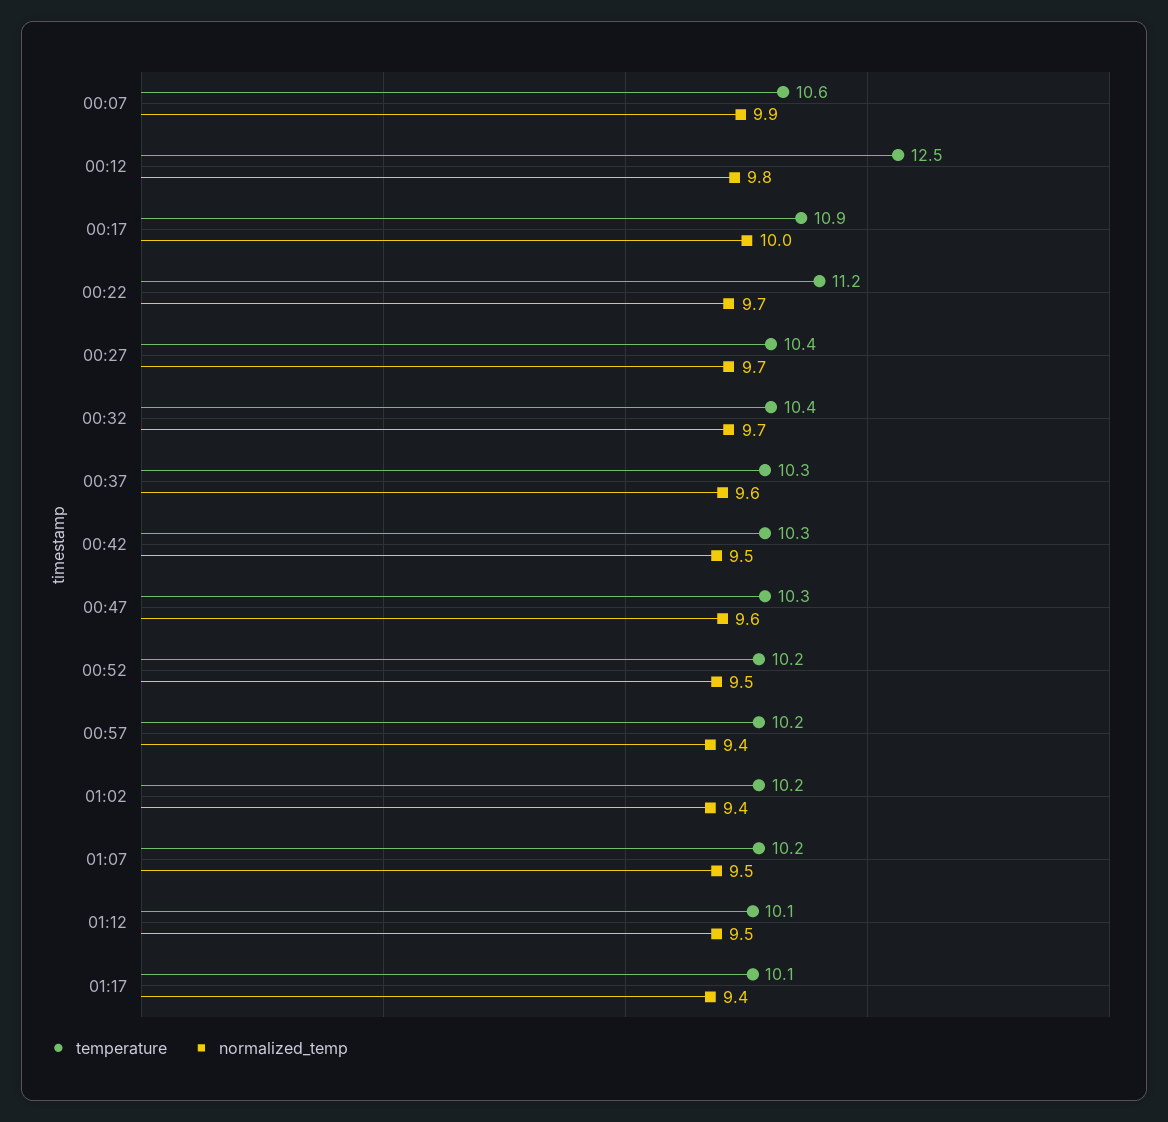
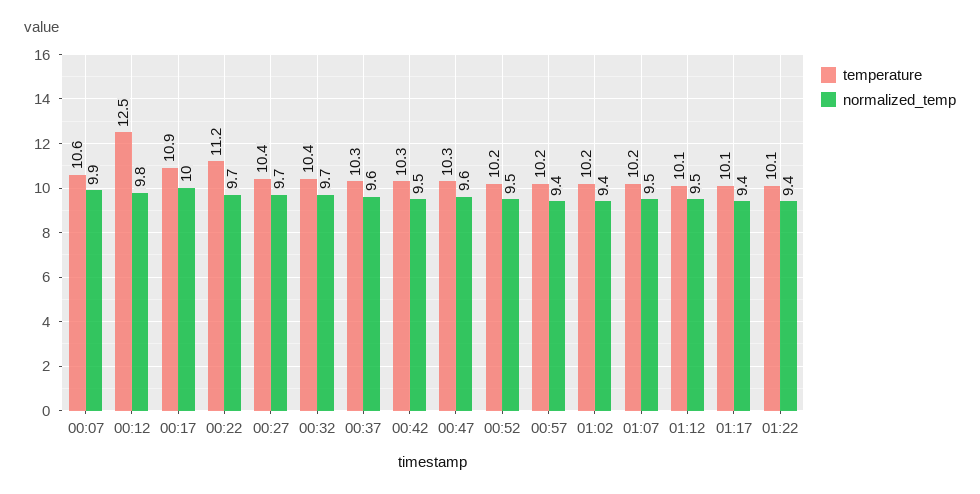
temperature, 01:22: none -> 10.1
normalized_temp, 01:22: none -> 9.4

